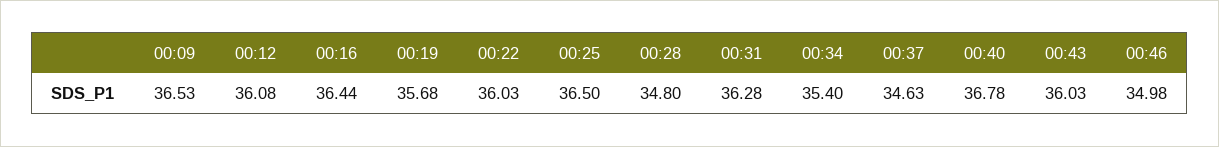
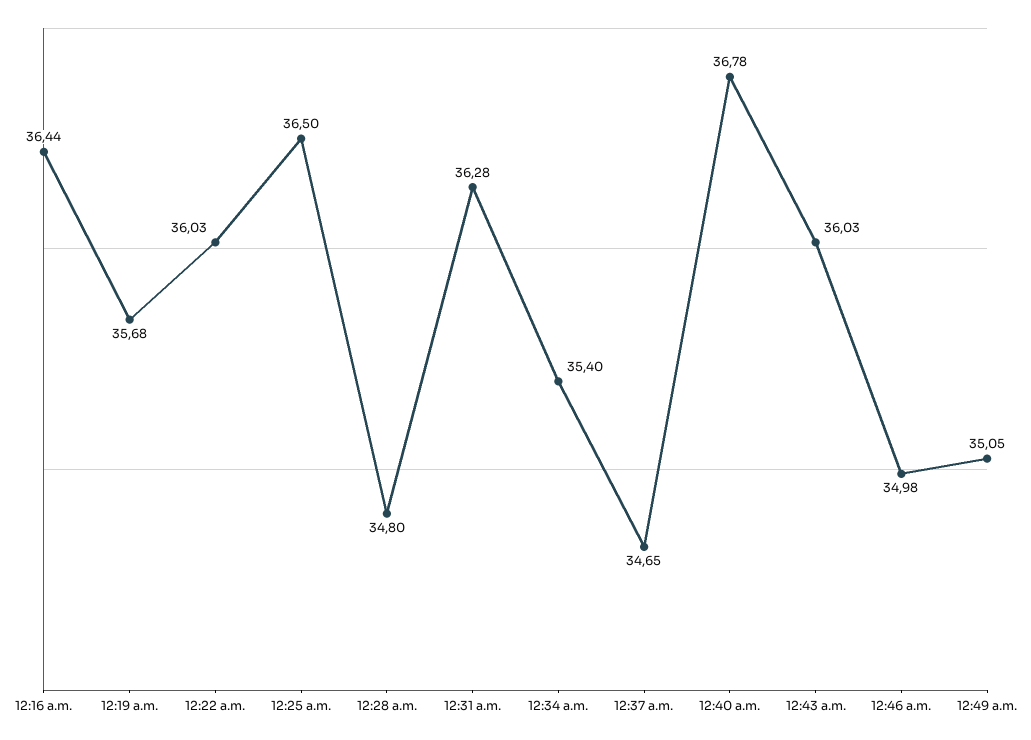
00:09: 36.53 -> none
00:12: 36.08 -> none
00:37: 34.63 -> 34.65
12:49 a.m.: none -> 35.05

